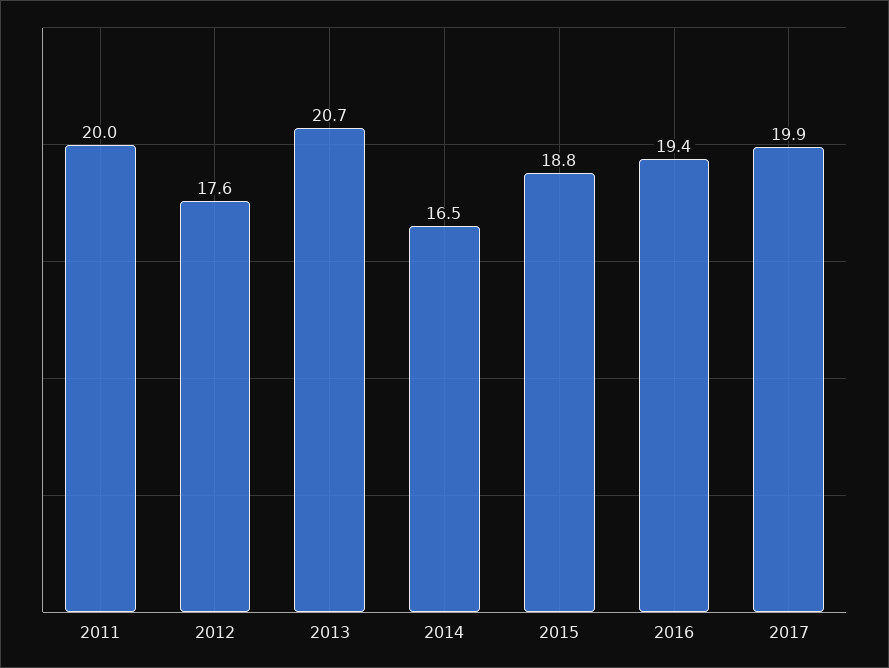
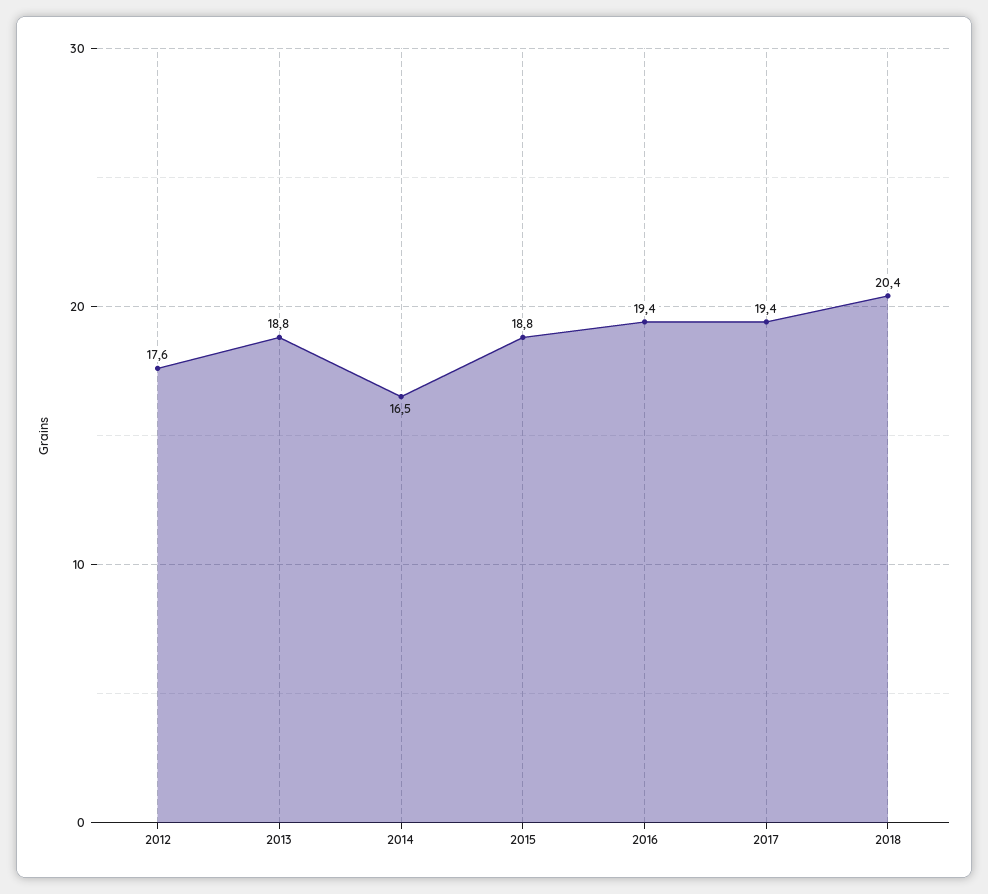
2011: 20 -> none
2013: 20.7 -> 18.8
2017: 19.9 -> 19.4
2018: none -> 20.4

